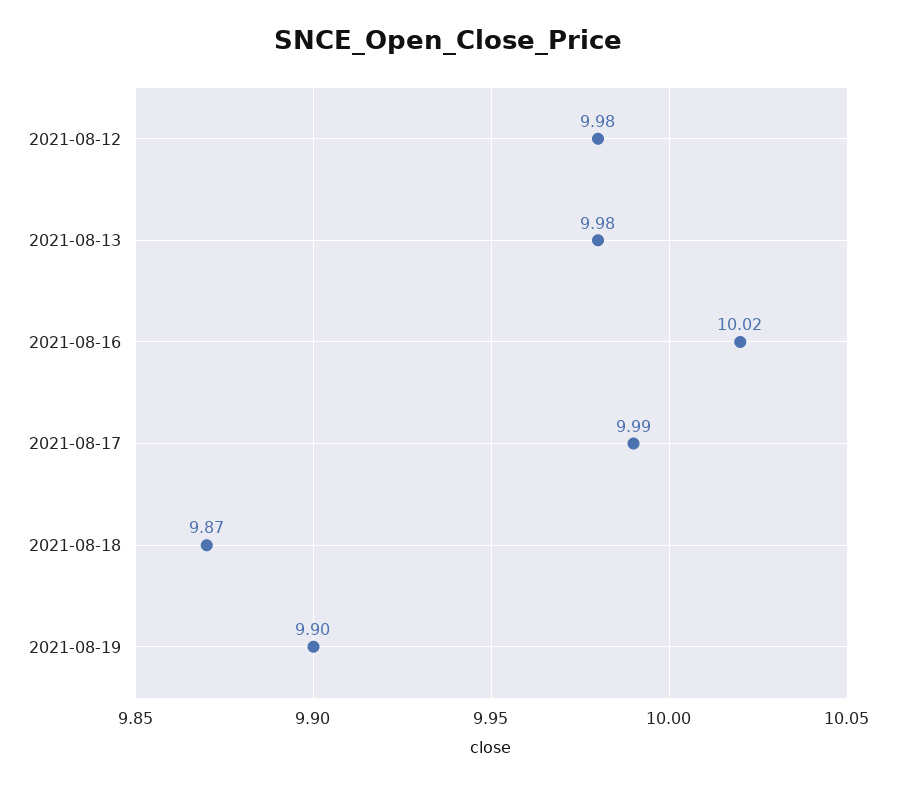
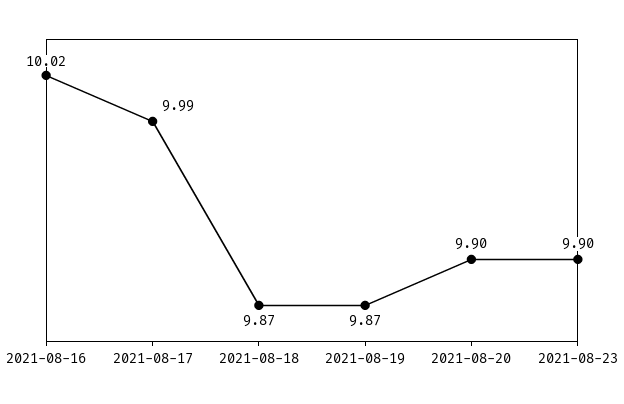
2021-08-12: 9.98 -> none
2021-08-13: 9.98 -> none
2021-08-19: 9.9 -> 9.87
2021-08-20: none -> 9.9
2021-08-23: none -> 9.9

